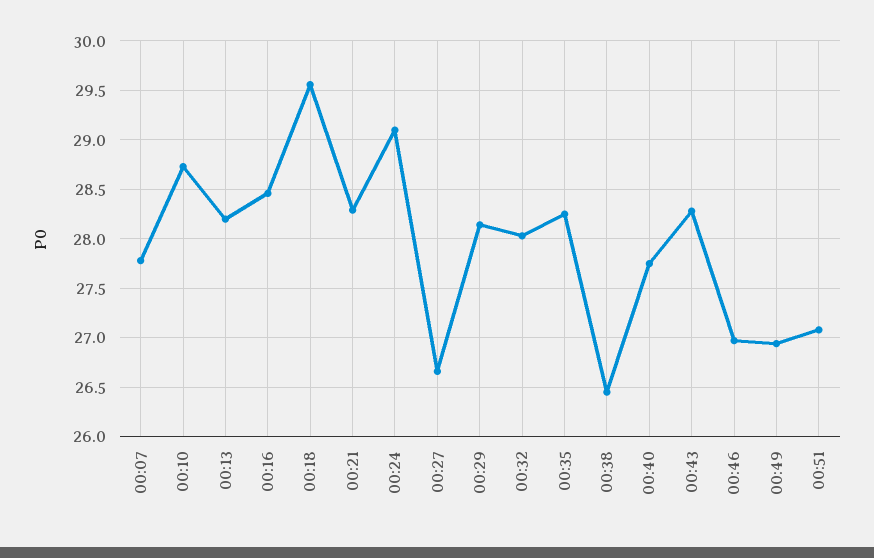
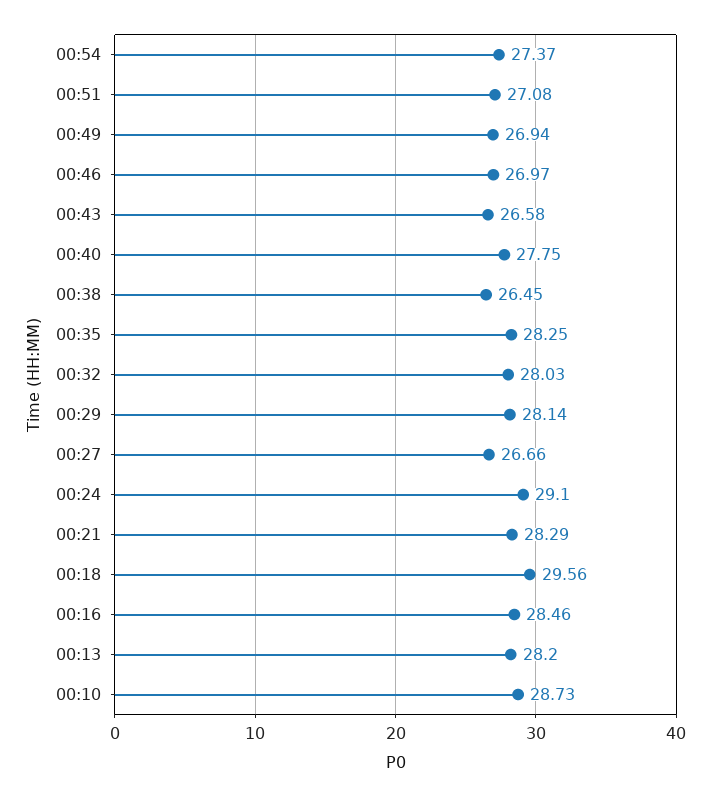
00:07: 27.8 -> none
00:43: 28.3 -> 26.58
00:54: none -> 27.37

